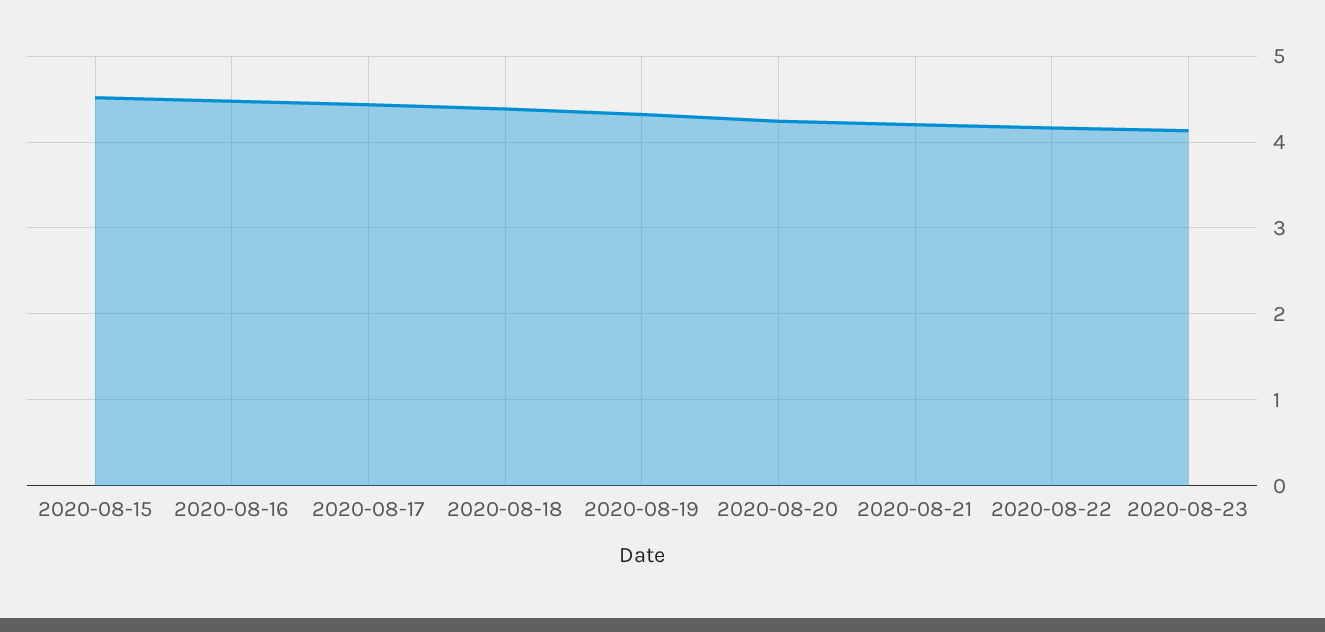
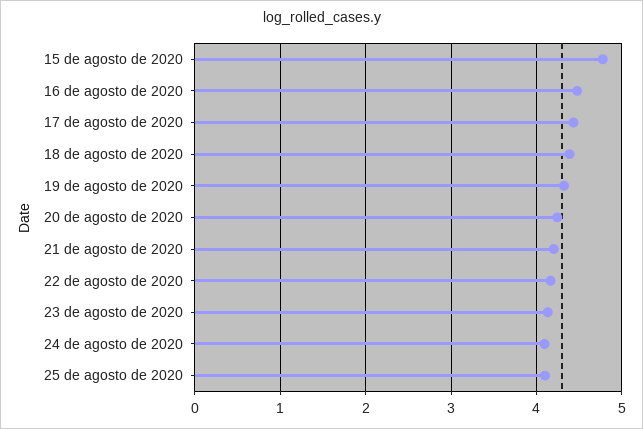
2020-08-15: 4.5 -> 4.8
24 de agosto de 2020: none -> 4.1
25 de agosto de 2020: none -> 4.1

